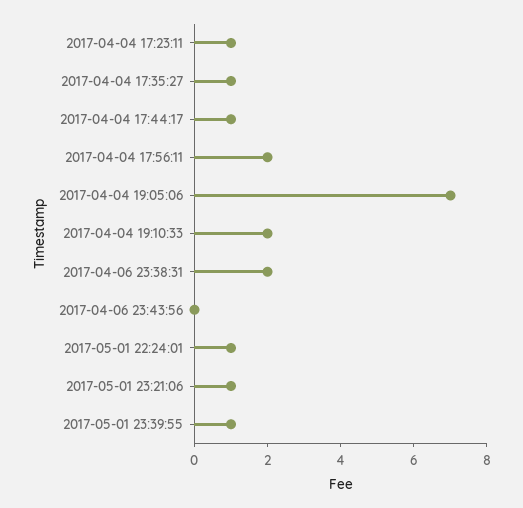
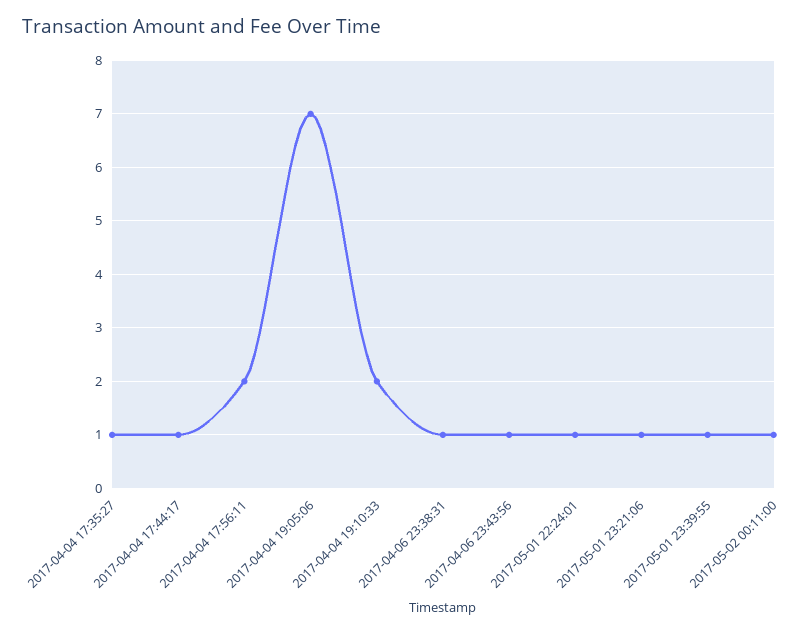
2017-04-04 17:23:11: 1 -> none
2017-04-06 23:38:31: 2 -> 1
2017-04-06 23:43:56: 0 -> 1
2017-05-02 00:11:00: none -> 1

